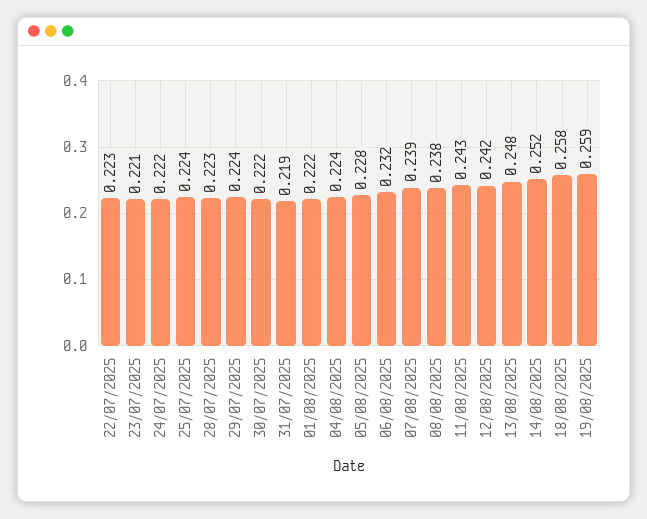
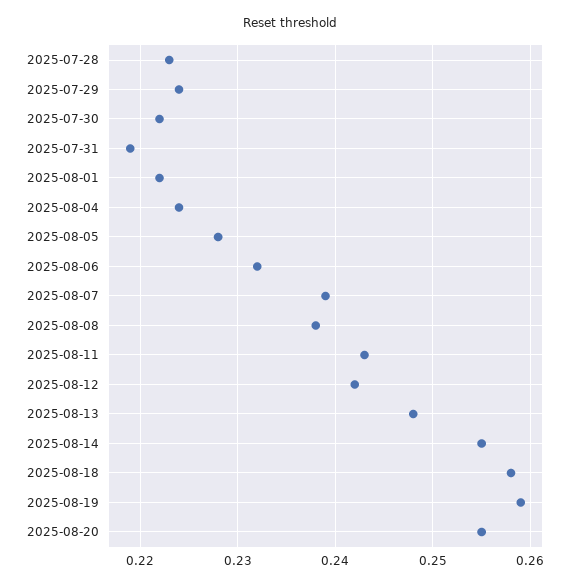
22/07/2025: 0.223 -> none
23/07/2025: 0.221 -> none
24/07/2025: 0.222 -> none
25/07/2025: 0.224 -> none
14/08/2025: 0.252 -> 0.255
2025-08-20: none -> 0.255

